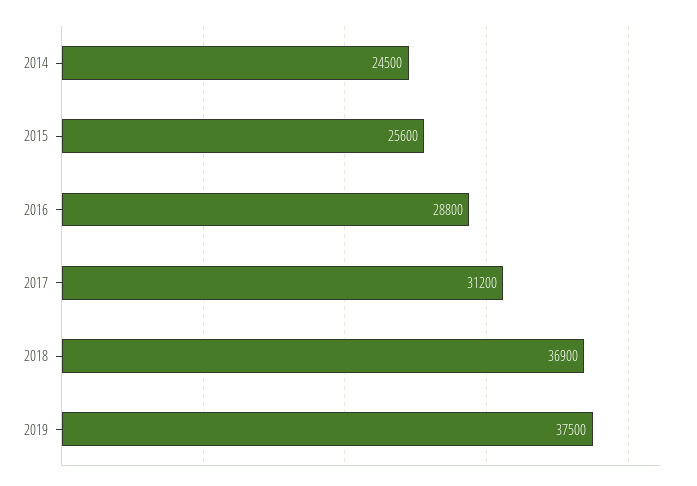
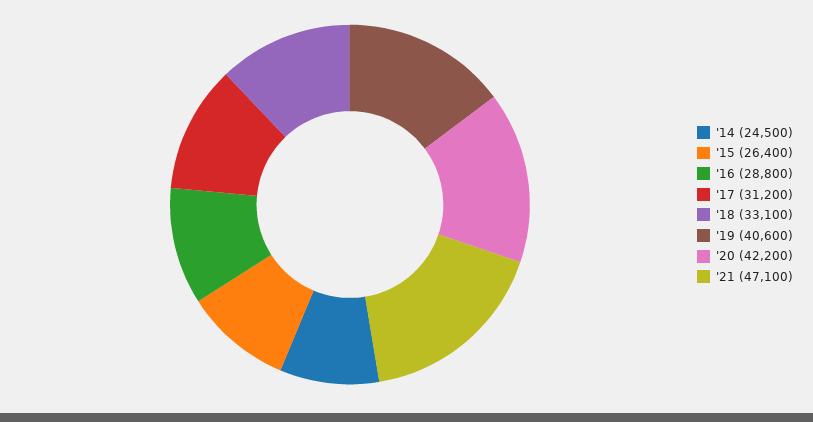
2015: 25600 -> 26400
2018: 36900 -> 33100
2019: 37500 -> 40600
'20: none -> 42200
'21: none -> 47100

